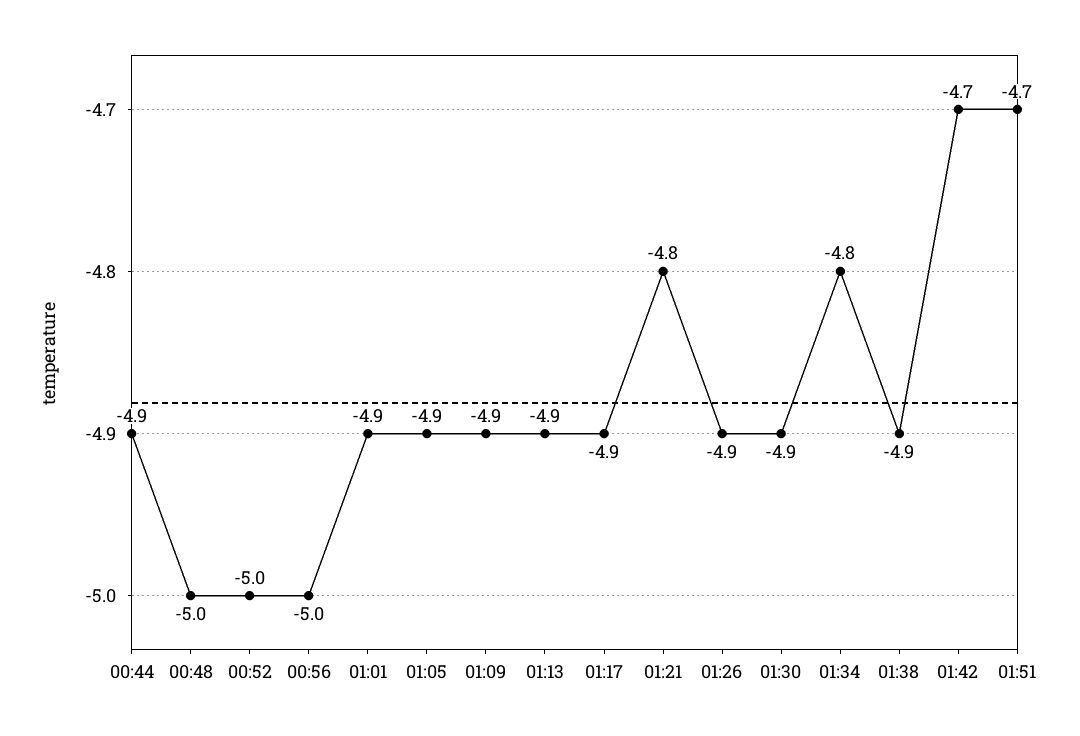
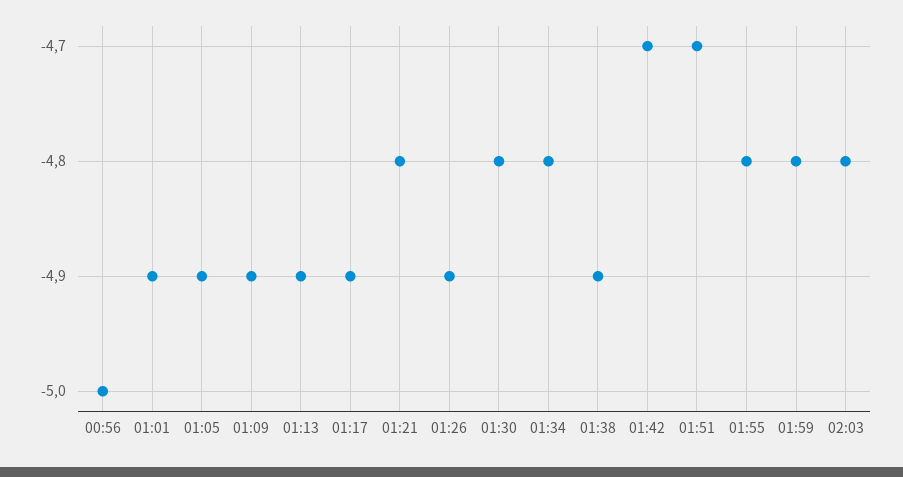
00:44: -4.9 -> none
00:48: -5 -> none
00:52: -5 -> none
01:30: -4.9 -> -4.8
01:55: none -> -4.8
01:59: none -> -4.8
02:03: none -> -4.8

